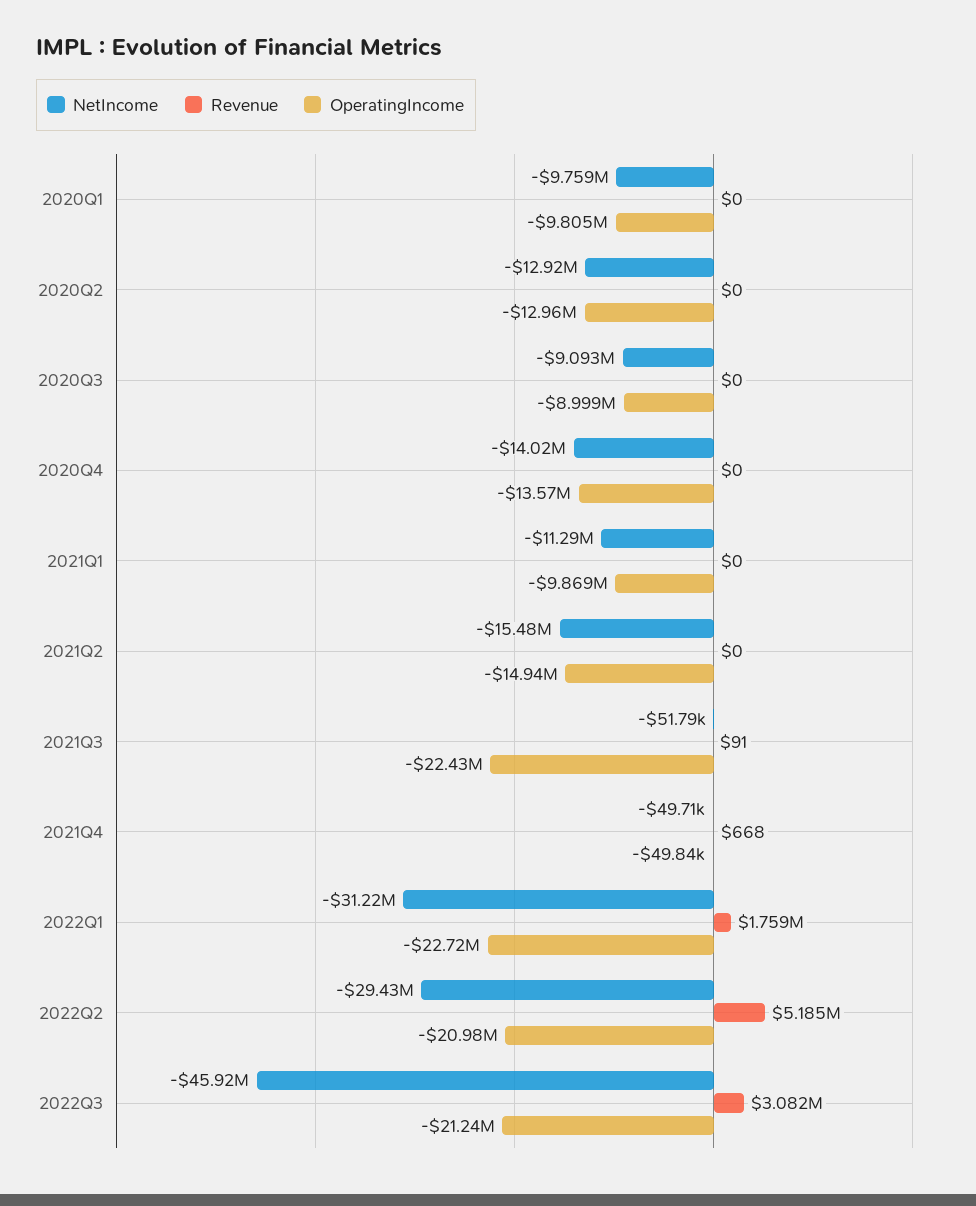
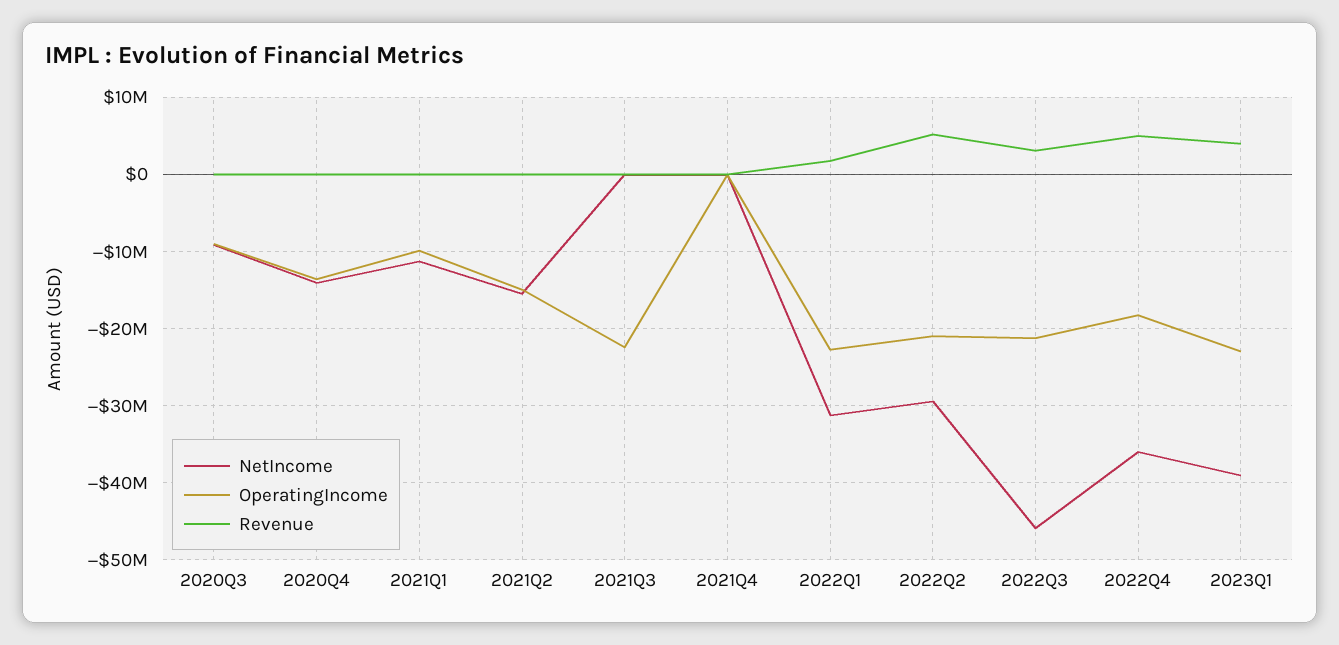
NetIncome, 2020Q1: -9759000 -> none
Revenue, 2020Q1: 0 -> none
OperatingIncome, 2020Q1: -9805000 -> none
NetIncome, 2020Q2: -12920000 -> none
Revenue, 2020Q2: 0 -> none
OperatingIncome, 2020Q2: -12960000 -> none
NetIncome, 2022Q4: none -> -36000000
OperatingIncome, 2022Q4: none -> -18000000
Revenue, 2022Q4: none -> 5000000
NetIncome, 2023Q1: none -> -39000000
OperatingIncome, 2023Q1: none -> -23000000
Revenue, 2023Q1: none -> 4000000

